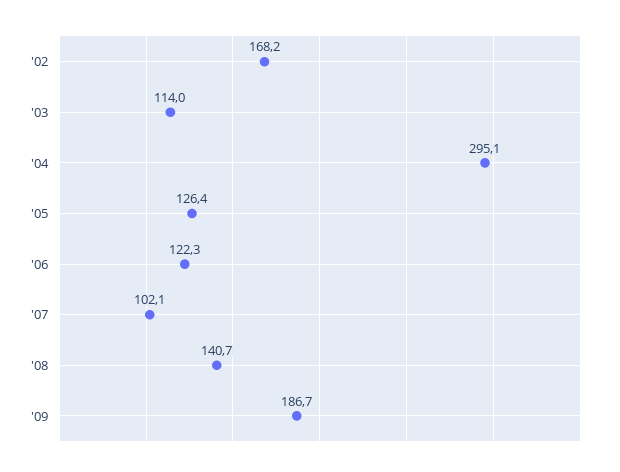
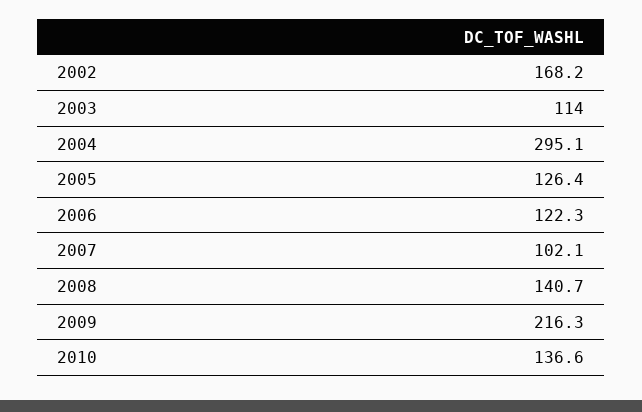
'09: 186.7 -> 216.3
2010: none -> 136.6

